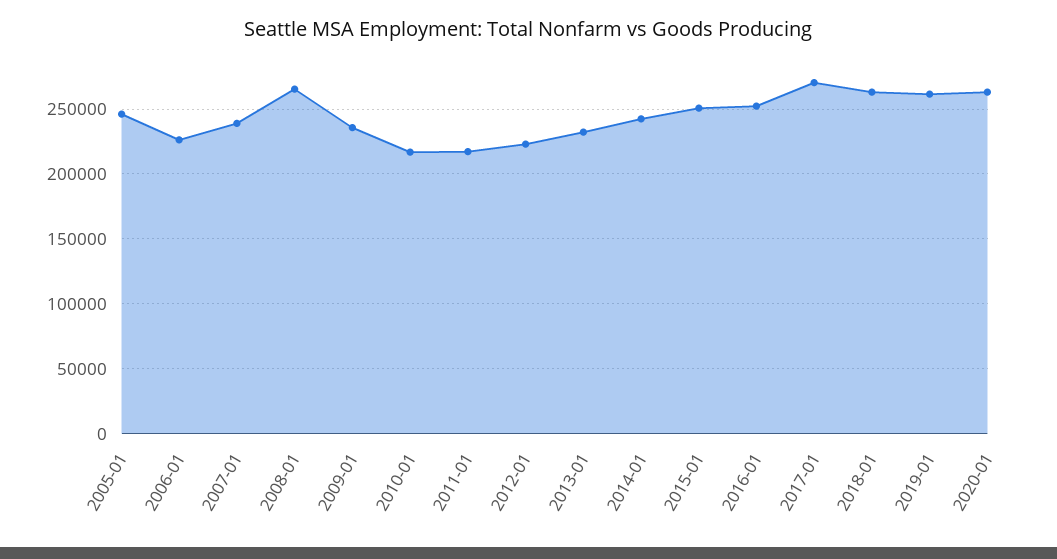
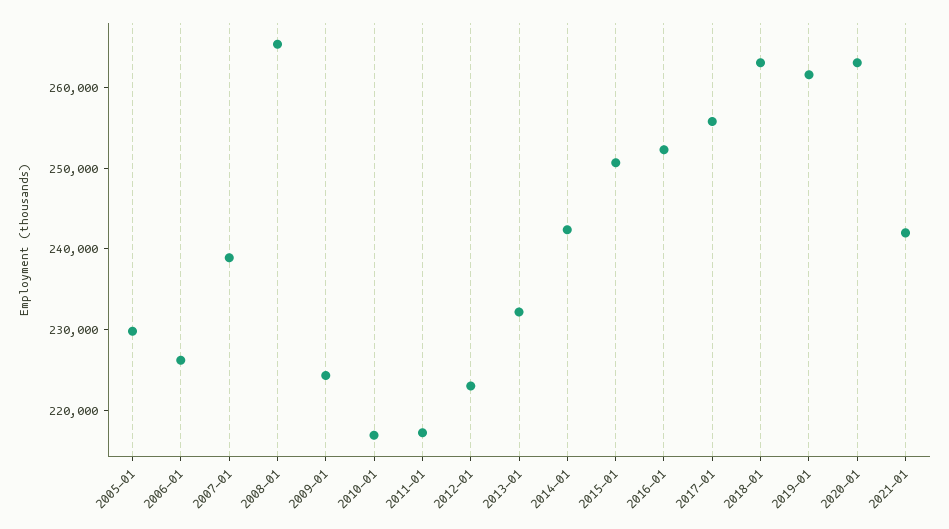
2005-01: 245000 -> 230000
2009-01: 235000 -> 224000
2017-01: 270000 -> 256000
2021-01: none -> 242000

